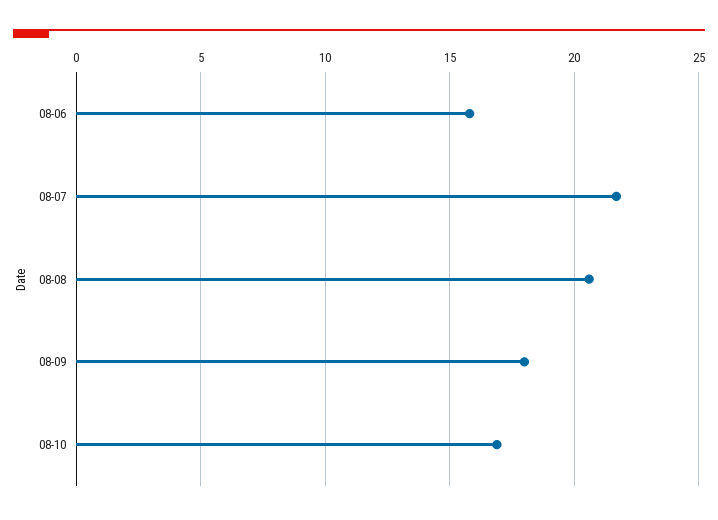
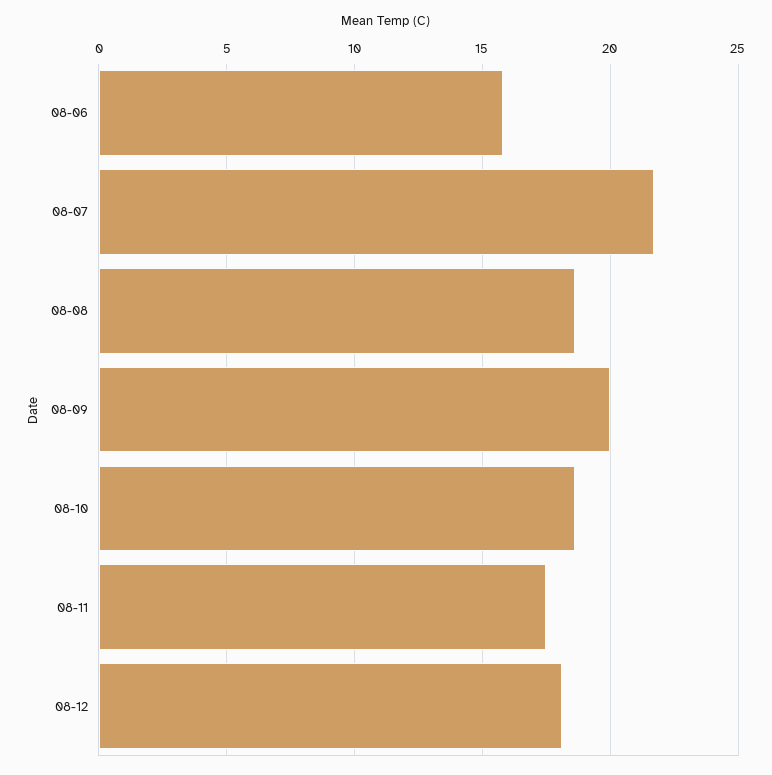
08-08: 20.5 -> 18.5
08-09: 18 -> 20
08-10: 17 -> 18.5
08-11: none -> 17.5
08-12: none -> 18

